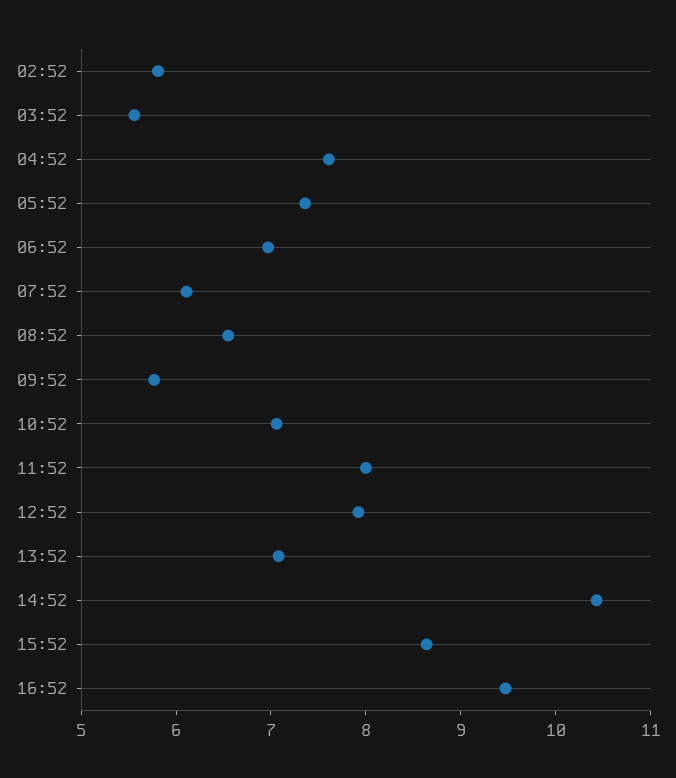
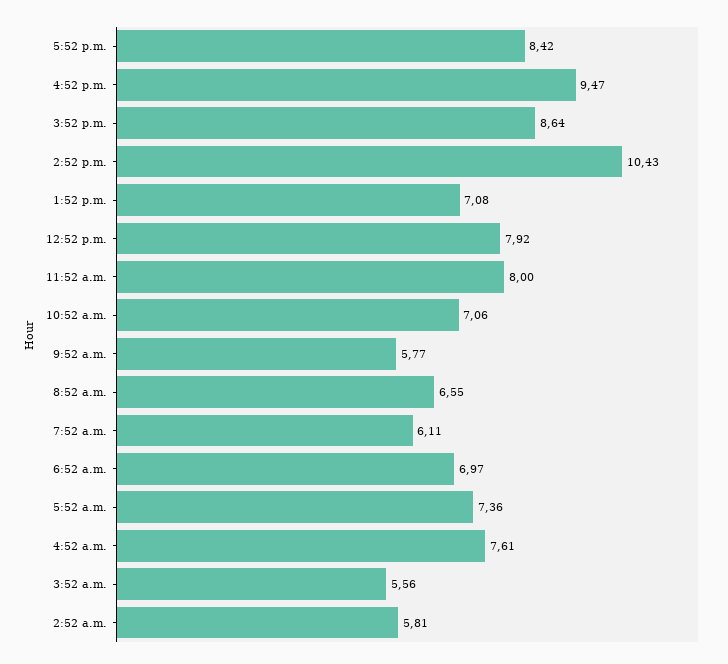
5:52 p.m.: none -> 8.42

